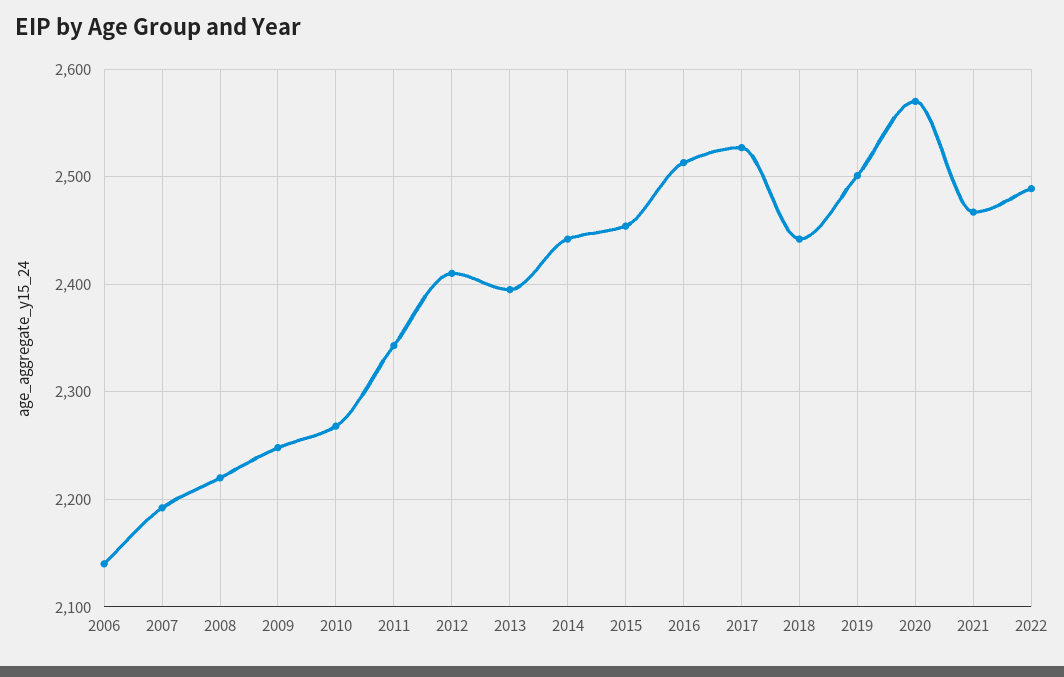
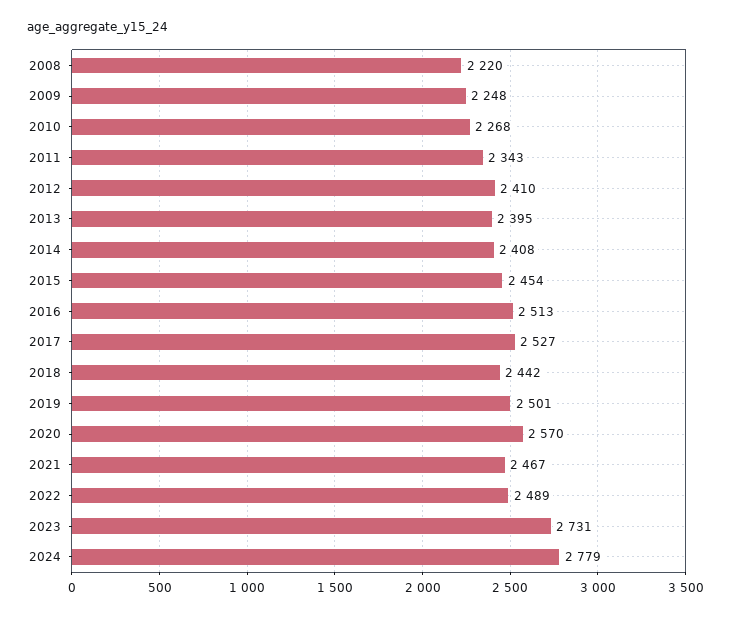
2006: 2140 -> none
2007: 2190 -> none
2014: 2440 -> 2408
2023: none -> 2731
2024: none -> 2779

